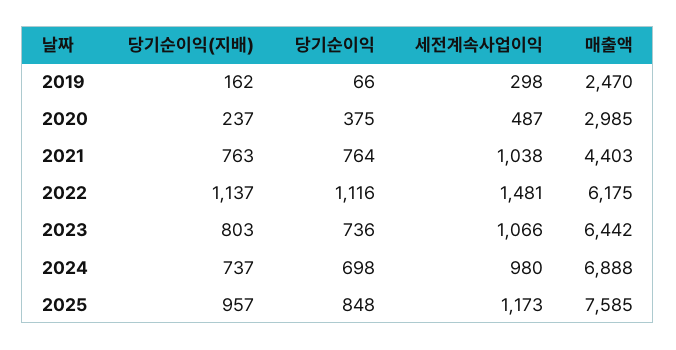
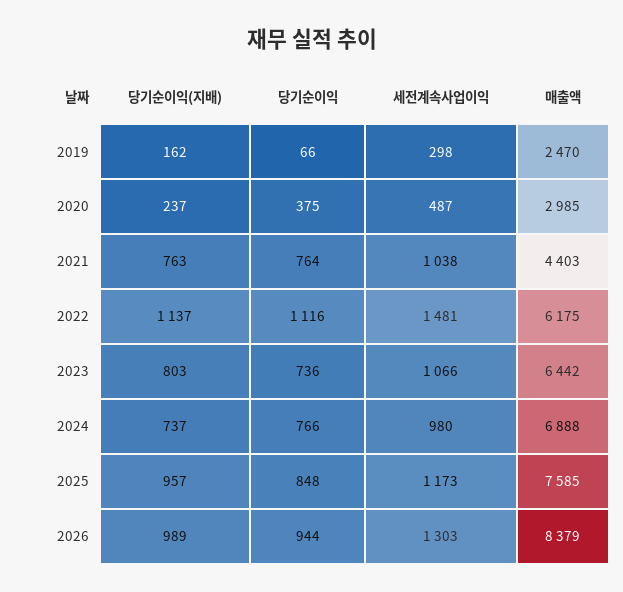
당기순이익, 2024: 698 -> 766
당기순이익(지배), 2026: none -> 989
당기순이익, 2026: none -> 944
세전계속사업이익, 2026: none -> 1303
매출액, 2026: none -> 8379

